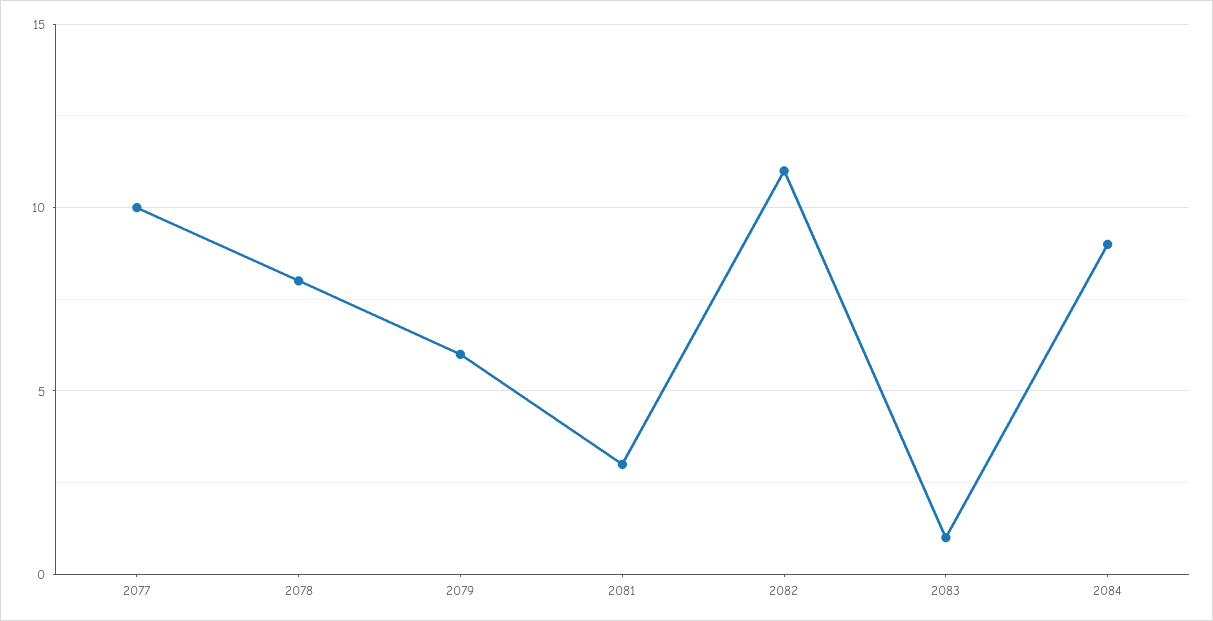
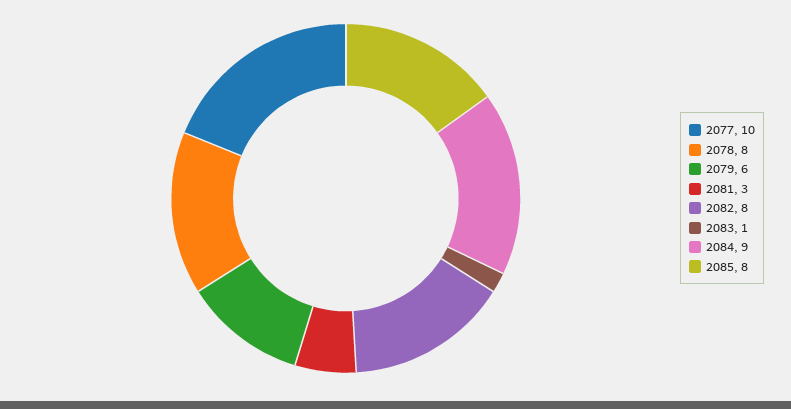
2082: 11 -> 8
2085: none -> 8

